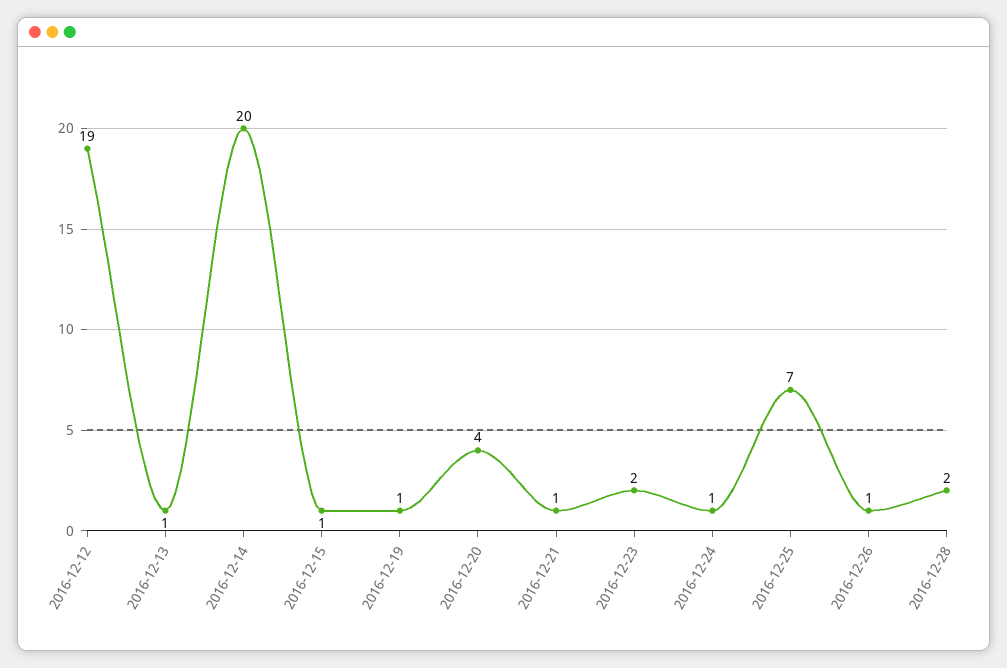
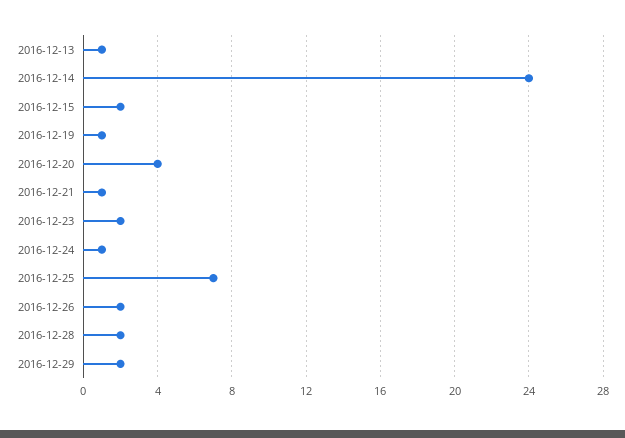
2016-12-12: 19 -> none
2016-12-14: 20 -> 24
2016-12-15: 1 -> 2
2016-12-26: 1 -> 2
2016-12-29: none -> 2

